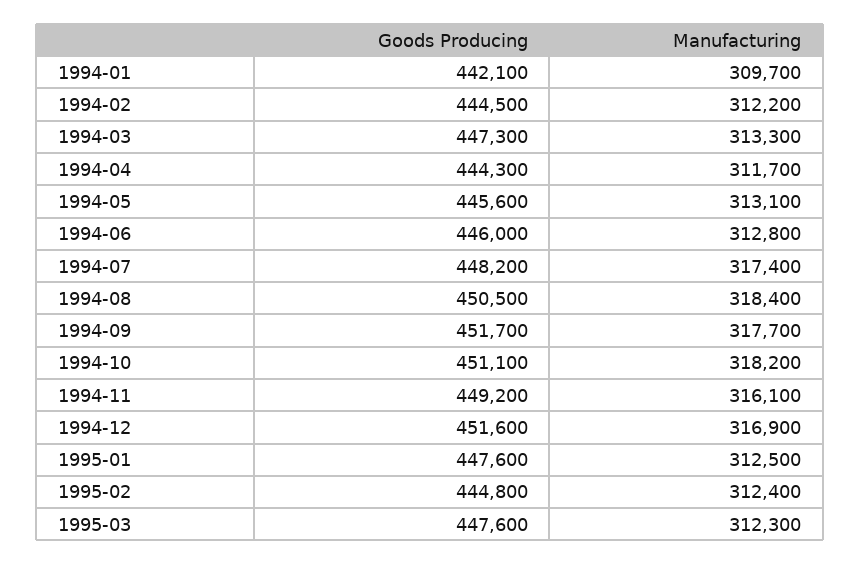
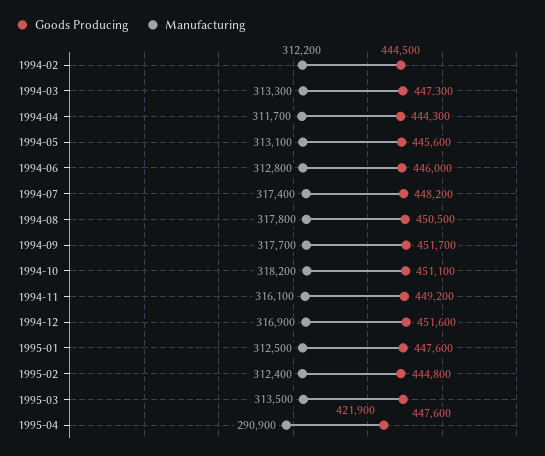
Goods Producing, 1994-01: 442100 -> none
Manufacturing, 1994-01: 309700 -> none
Manufacturing, 1994-08: 318400 -> 317800
Manufacturing, 1995-03: 312300 -> 313500
Goods Producing, 1995-04: none -> 421900
Manufacturing, 1995-04: none -> 290900

